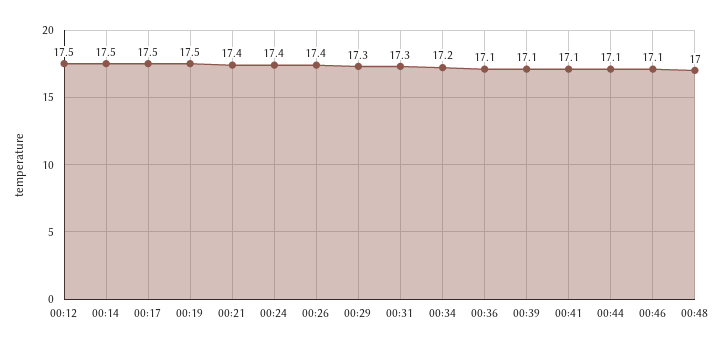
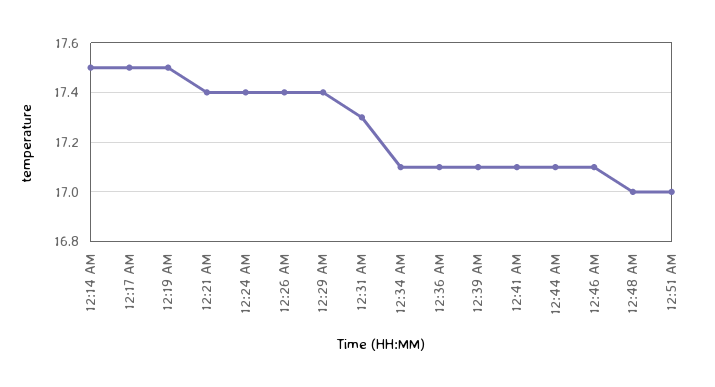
00:12: 17.5 -> none
00:29: 17.3 -> 17.4
00:34: 17.2 -> 17.1
12:51 AM: none -> 17

